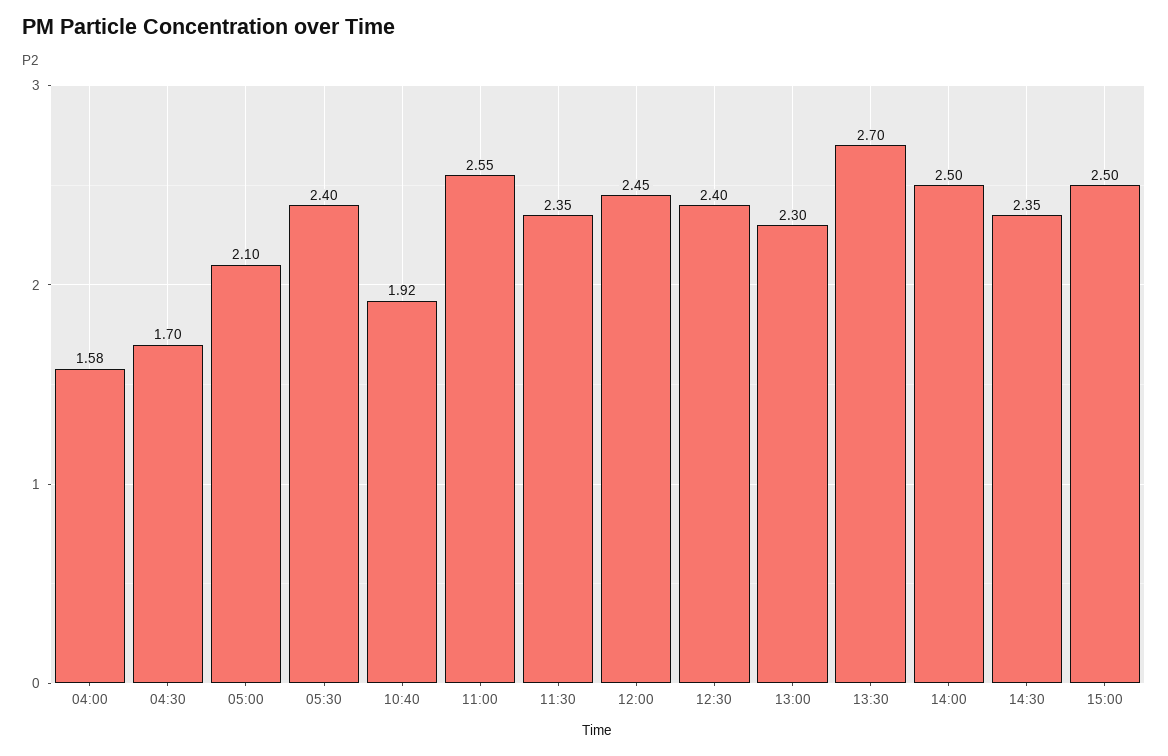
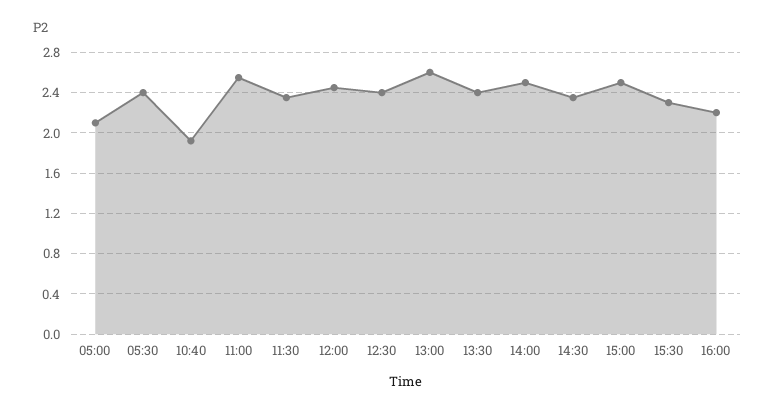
04:00: 1.58 -> none
04:30: 1.7 -> none
13:00: 2.3 -> 2.6
13:30: 2.7 -> 2.4
15:30: none -> 2.3
16:00: none -> 2.2

